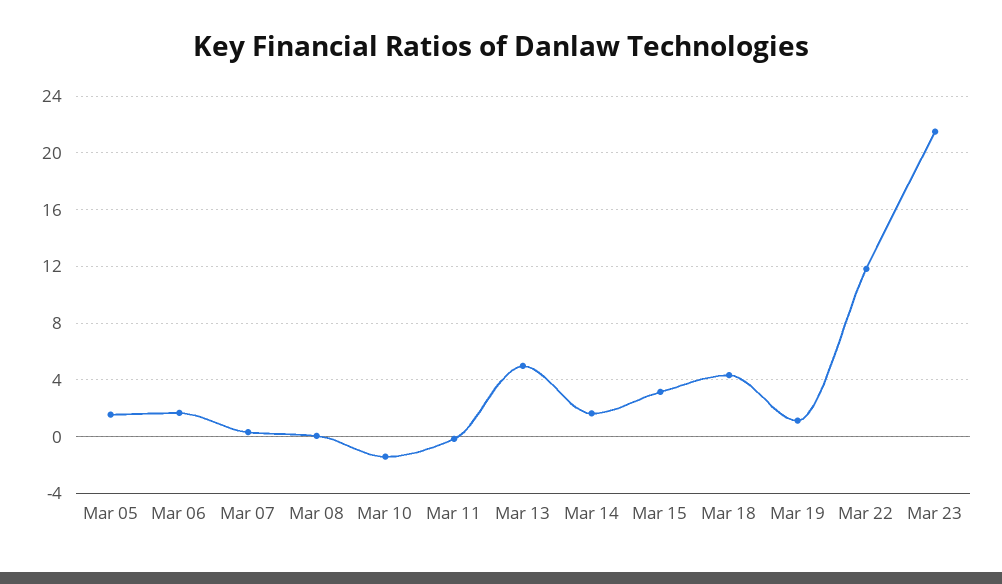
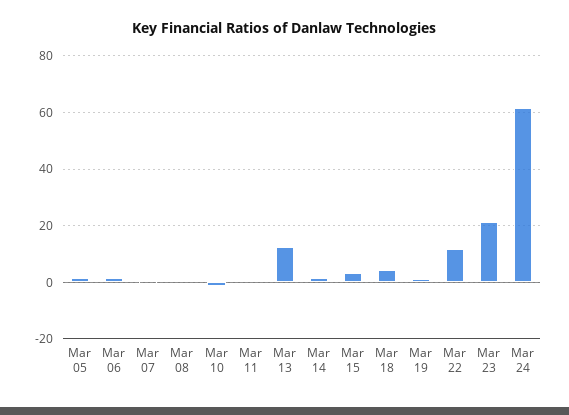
Mar 13: 5 -> 12.5
Mar 24: none -> 62.5

